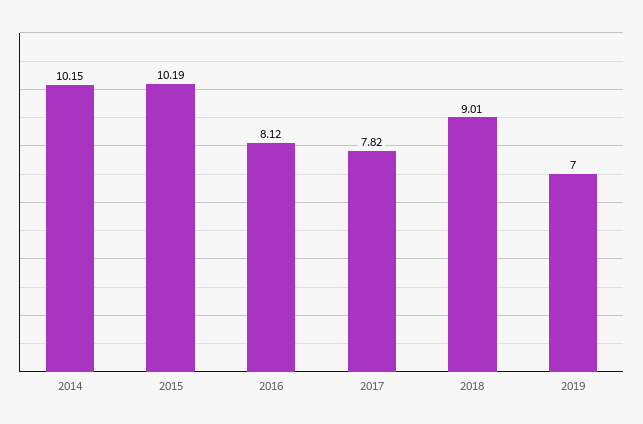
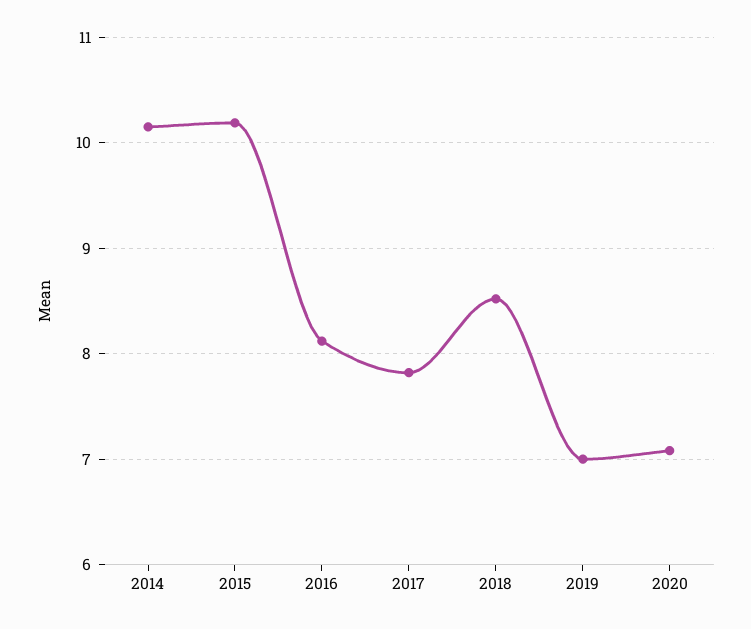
2018: 9.01 -> 8.5
2020: none -> 7.1

